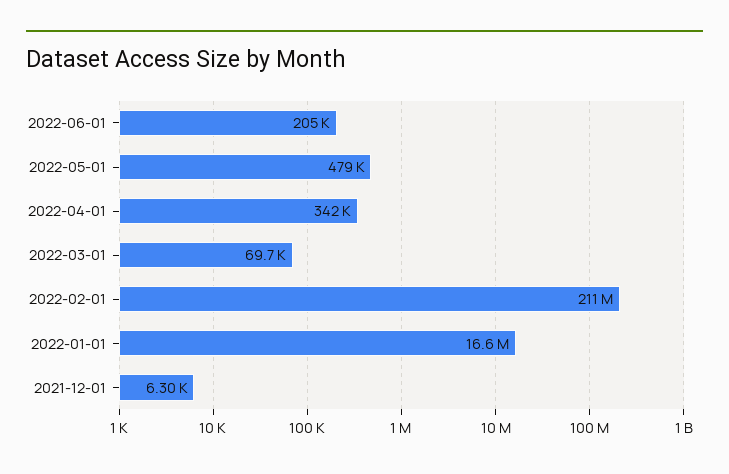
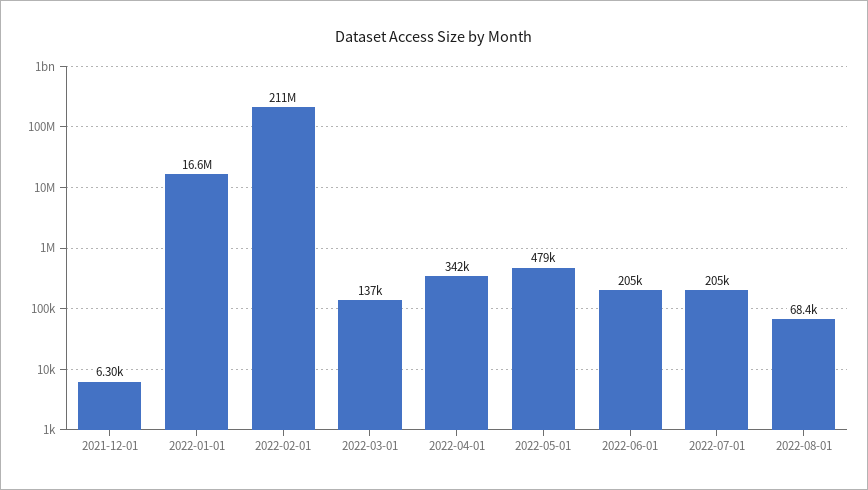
2022-03-01: 69700 -> 137000
2022-07-01: none -> 205000
2022-08-01: none -> 68400

